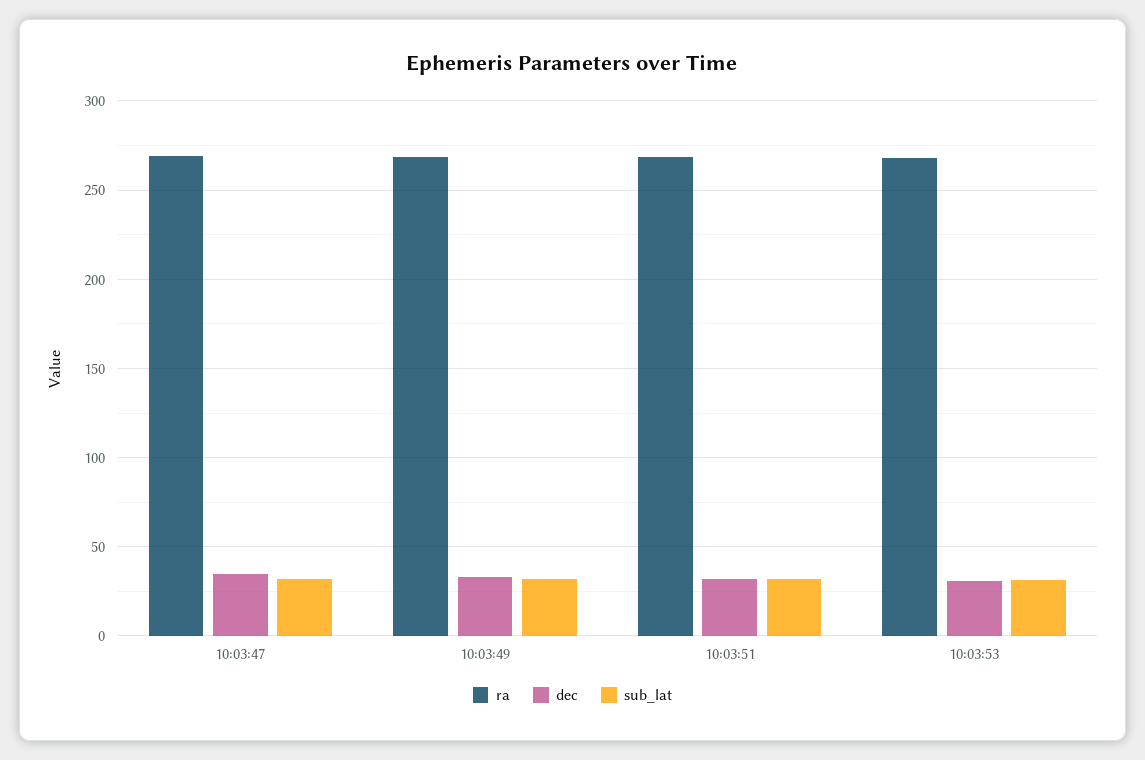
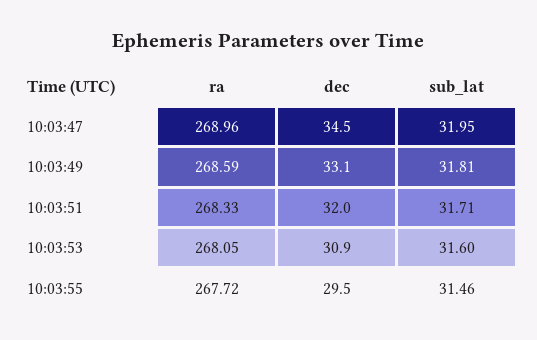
ra, 10:03:55: none -> 267.72
dec, 10:03:55: none -> 29.5
sub_lat, 10:03:55: none -> 31.46

